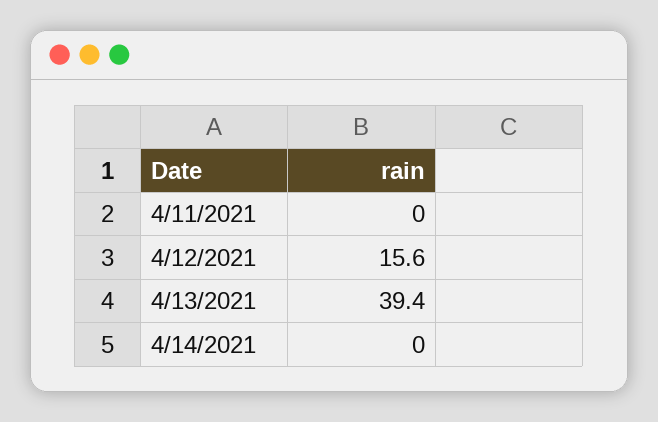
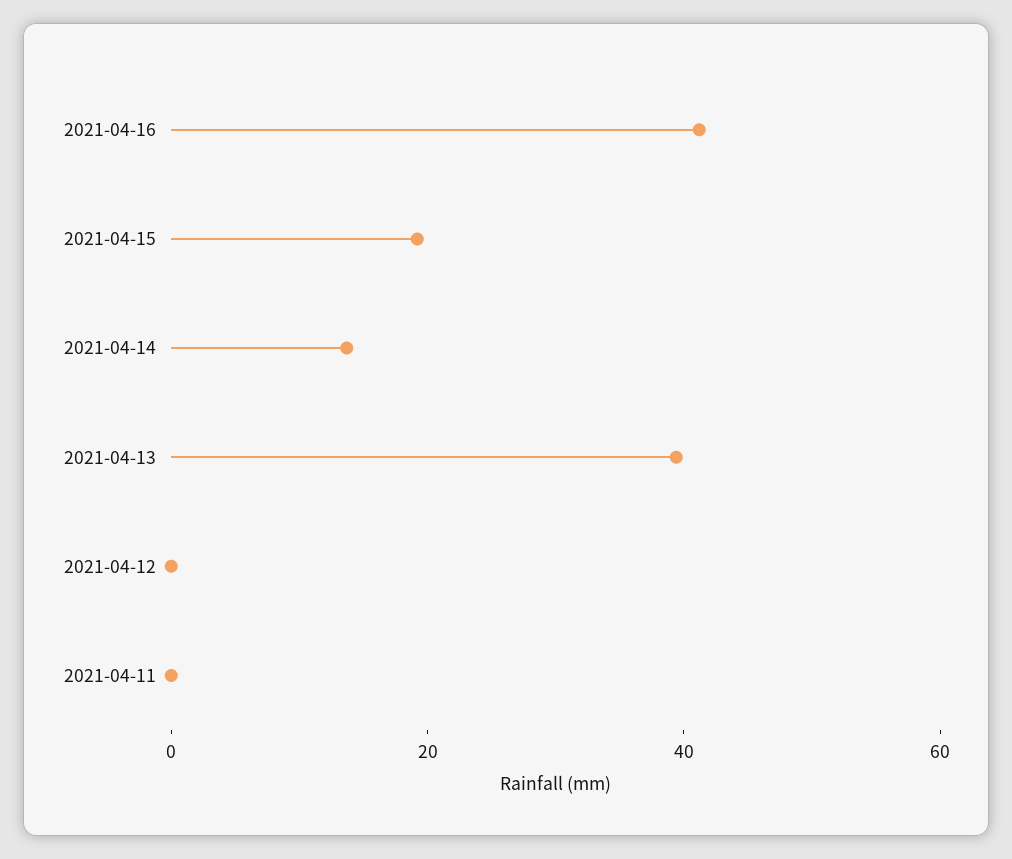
4/12/2021: 15.6 -> 0
4/14/2021: 0 -> 15
2021-04-16: none -> 40
2021-04-15: none -> 20

